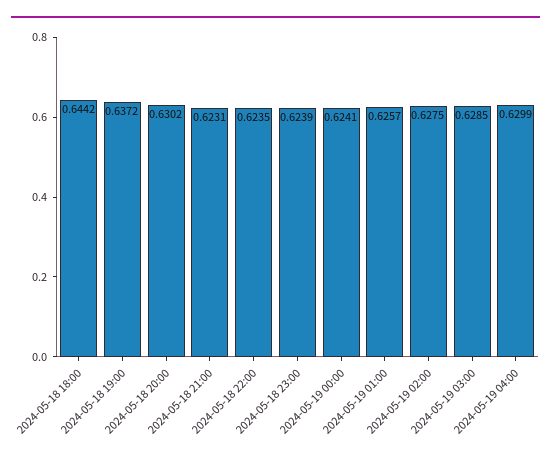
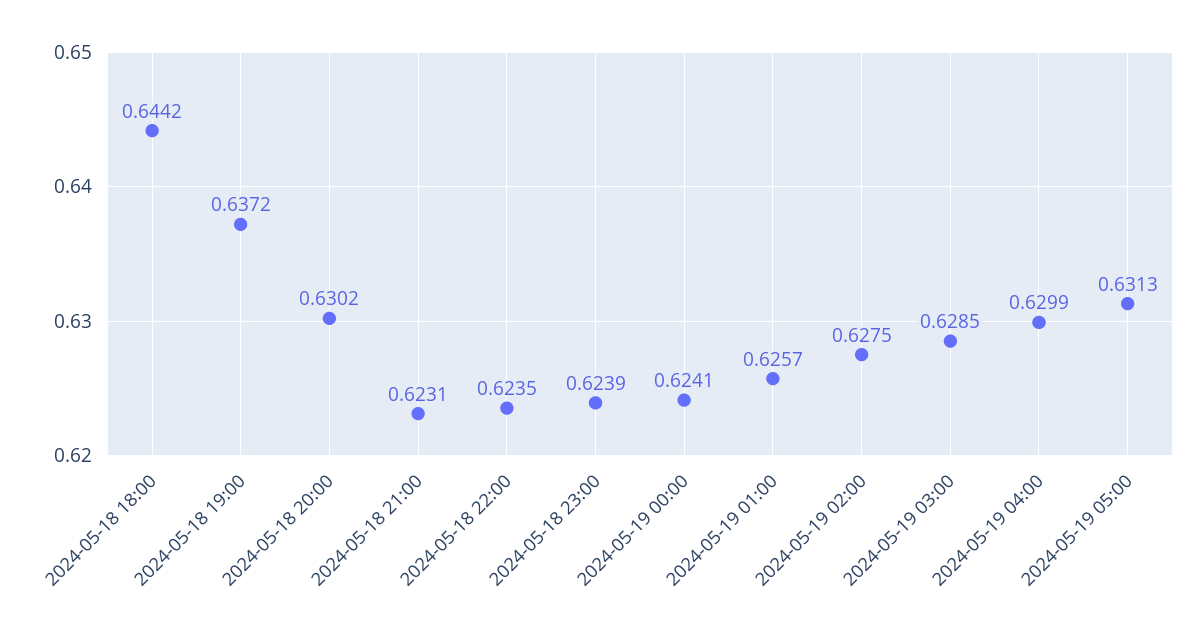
2024-05-19 05:00: none -> 0.6313

